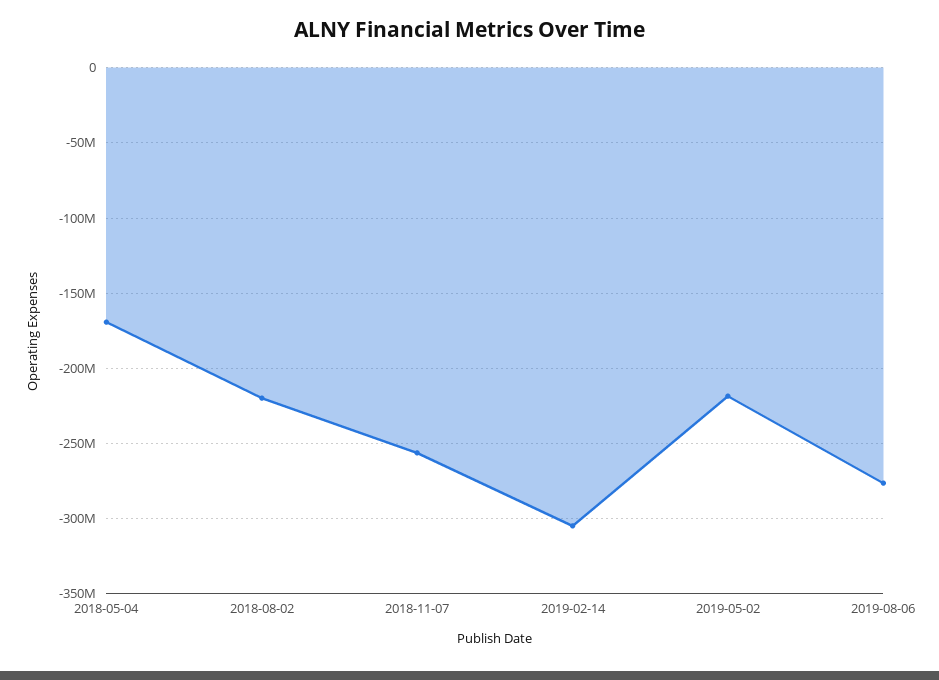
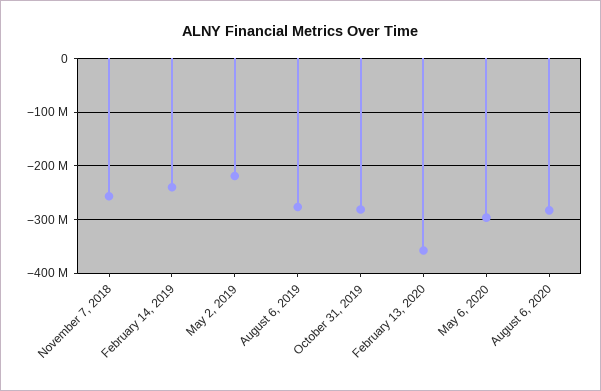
2018-05-04: -170000000 -> none
2018-08-02: -220000000 -> none
2019-02-14: -305000000 -> -240000000
October 31, 2019: none -> -280000000
February 13, 2020: none -> -360000000
May 6, 2020: none -> -300000000
August 6, 2020: none -> -280000000

